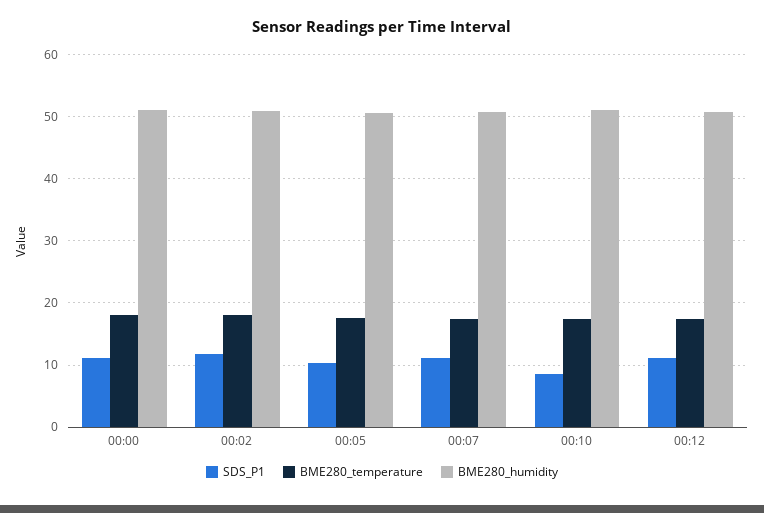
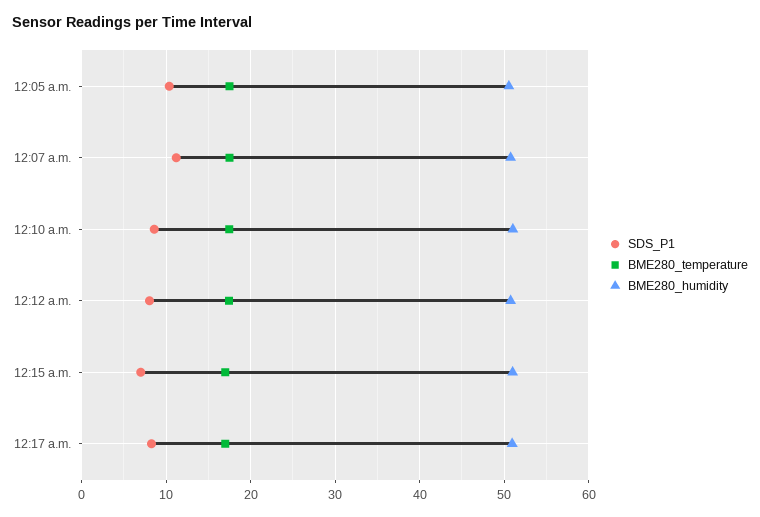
SDS_P1, 00:00: 11 -> none
BME280_temperature, 00:00: 18 -> none
BME280_humidity, 00:00: 51 -> none
SDS_P1, 00:02: 12 -> none
BME280_temperature, 00:02: 18 -> none
BME280_humidity, 00:02: 51 -> none
SDS_P1, 00:12: 11 -> 8
SDS_P1, 12:15 a.m.: none -> 7
BME280_temperature, 12:15 a.m.: none -> 17
BME280_humidity, 12:15 a.m.: none -> 51
SDS_P1, 12:17 a.m.: none -> 8
BME280_temperature, 12:17 a.m.: none -> 17
BME280_humidity, 12:17 a.m.: none -> 51

